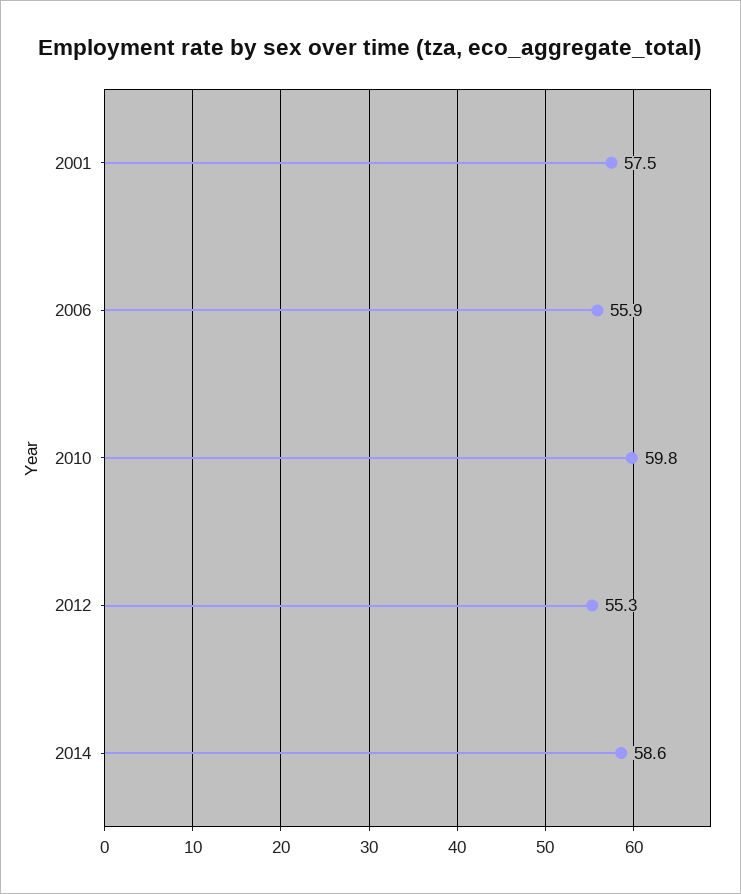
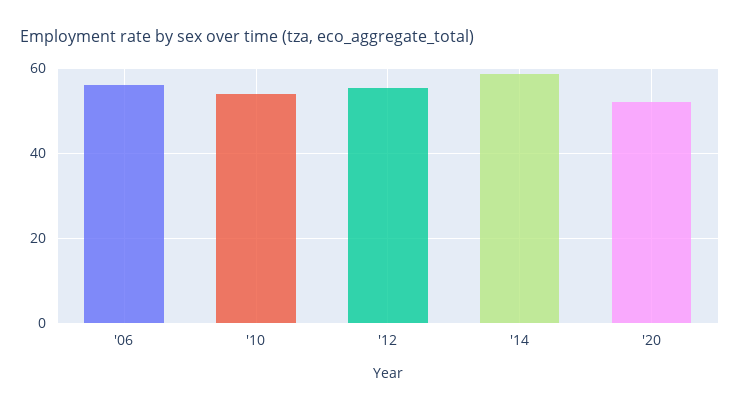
2001: 57.5 -> none
2010: 59.8 -> 54
'20: none -> 52

